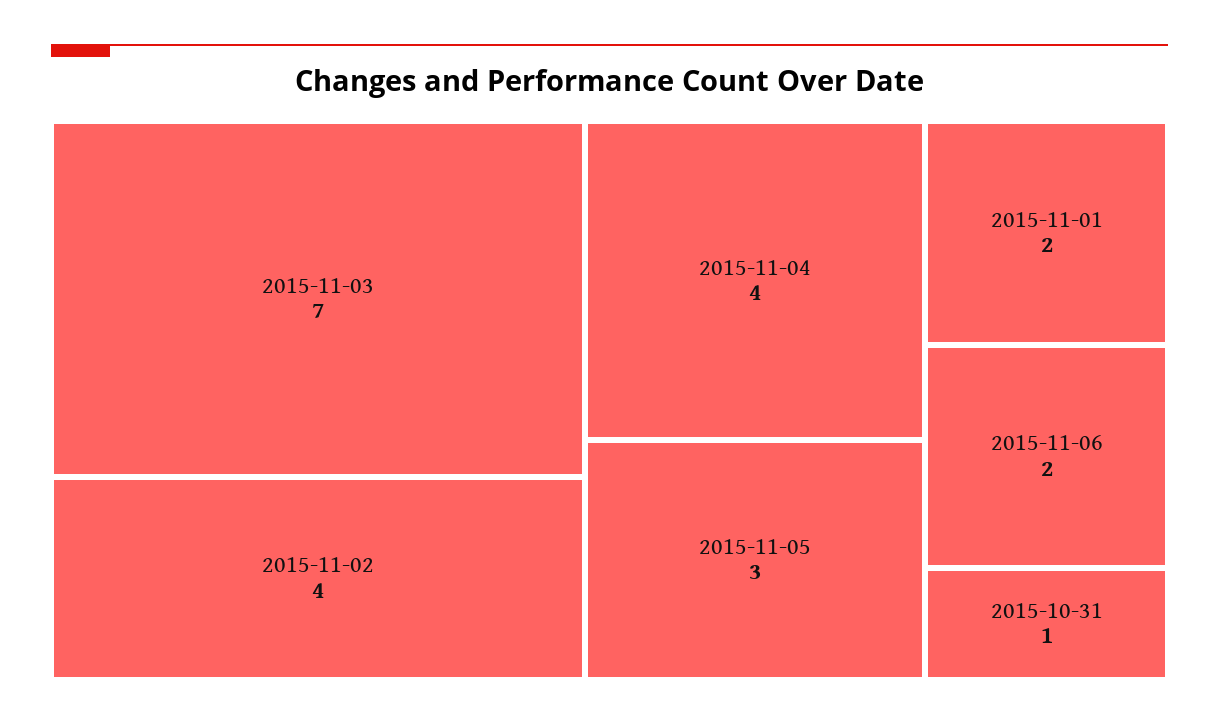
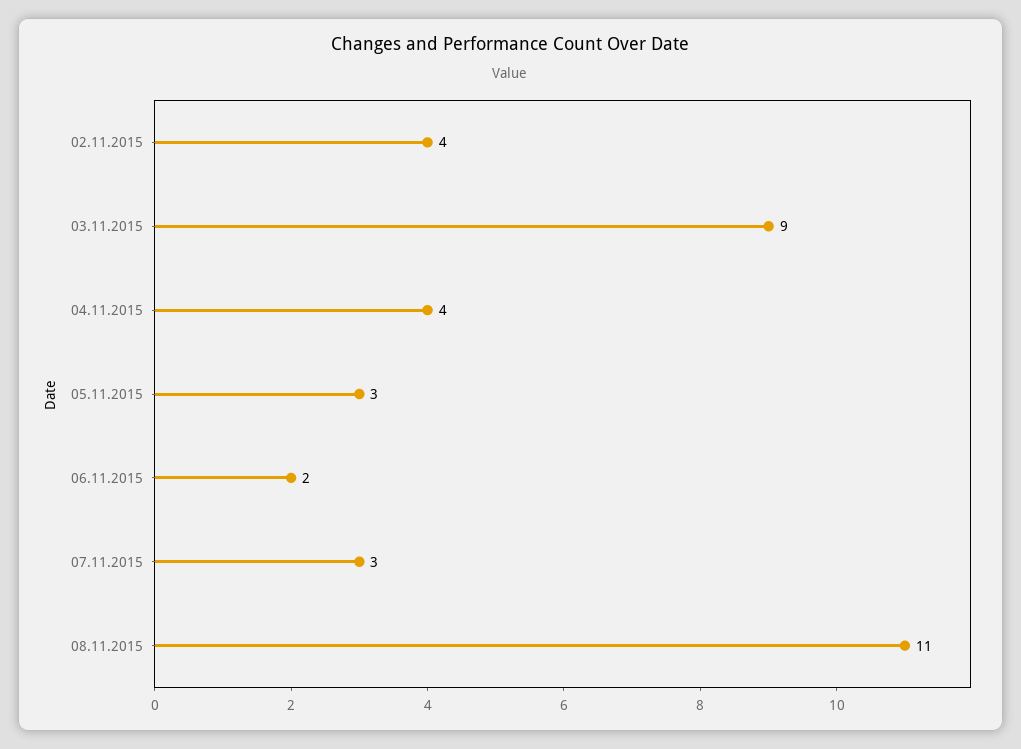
2015-11-03: 7 -> 9
2015-11-01: 2 -> none
2015-10-31: 1 -> none
07.11.2015: none -> 3
08.11.2015: none -> 11

